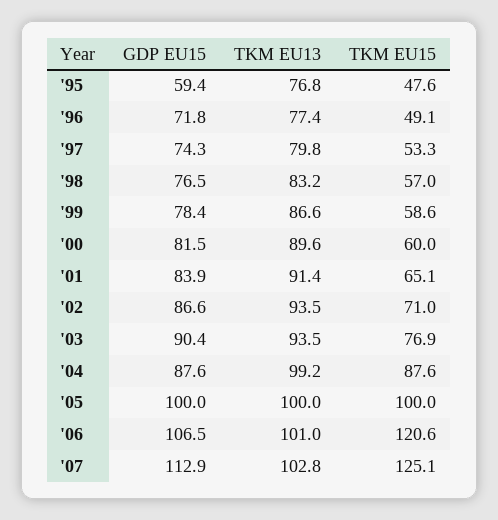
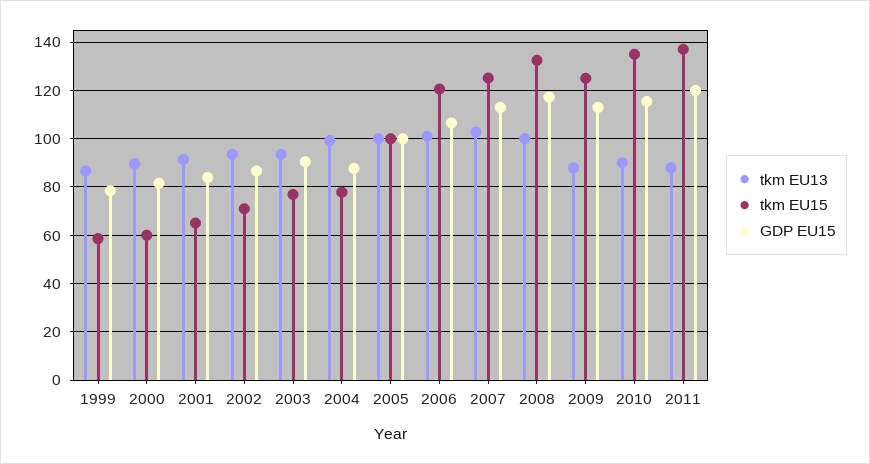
GDP EU15, '95: 59.4 -> none
TKM EU13, '95: 76.8 -> none
TKM EU15, '95: 47.6 -> none
GDP EU15, '96: 71.8 -> none
TKM EU13, '96: 77.4 -> none
TKM EU15, '96: 49.1 -> none
GDP EU15, '97: 74.3 -> none
TKM EU13, '97: 79.8 -> none
TKM EU15, '97: 53.3 -> none
GDP EU15, '98: 76.5 -> none
TKM EU13, '98: 83.2 -> none
TKM EU15, '98: 57 -> none
TKM EU15, '04: 87.6 -> 77.5
TKM EU13, 2008: none -> 100
TKM EU15, 2008: none -> 132.5
GDP EU15, 2008: none -> 117.5
TKM EU13, 2009: none -> 87.5
TKM EU15, 2009: none -> 125
GDP EU15, 2009: none -> 112.5
TKM EU13, 2010: none -> 90
TKM EU15, 2010: none -> 135
GDP EU15, 2010: none -> 115
TKM EU13, 2011: none -> 87.5
TKM EU15, 2011: none -> 137.5
GDP EU15, 2011: none -> 120

